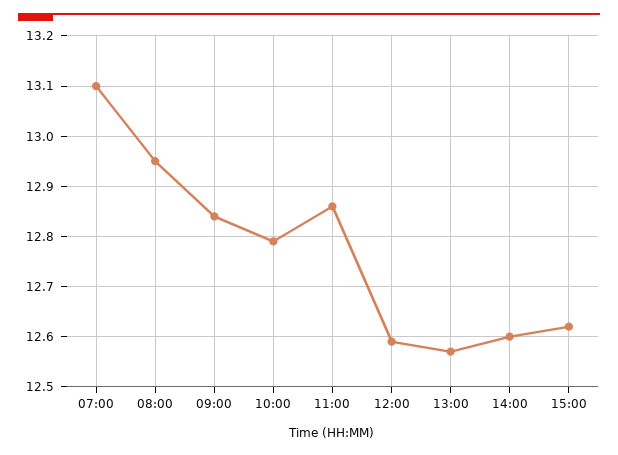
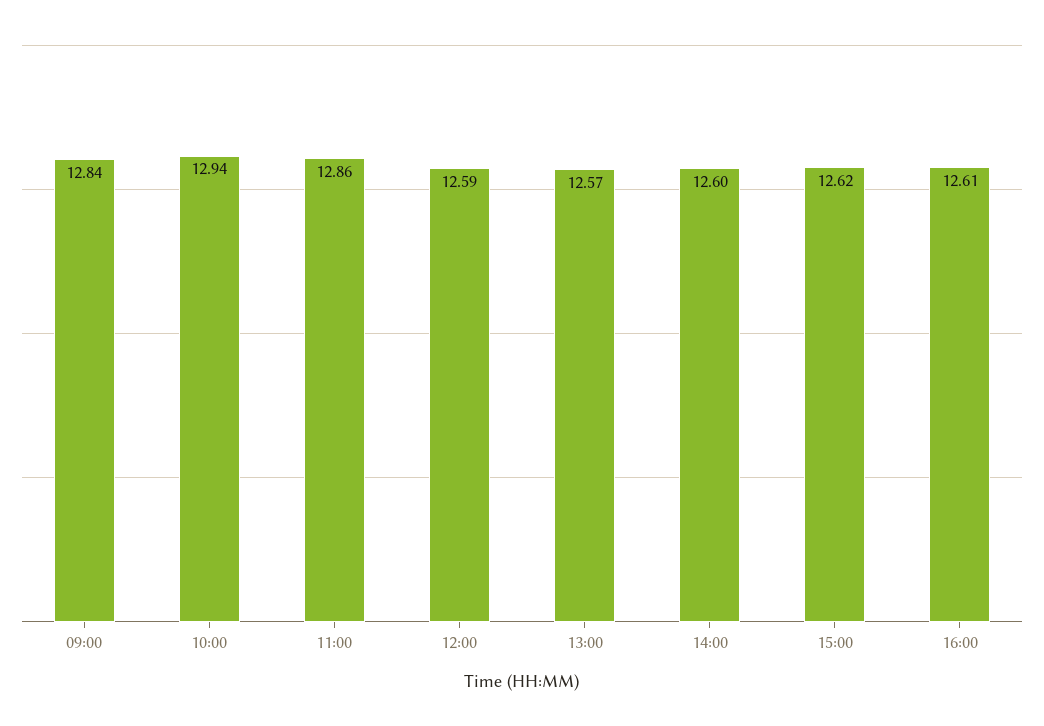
07:00: 13.1 -> none
08:00: 12.95 -> none
10:00: 12.8 -> 12.94
16:00: none -> 12.61

